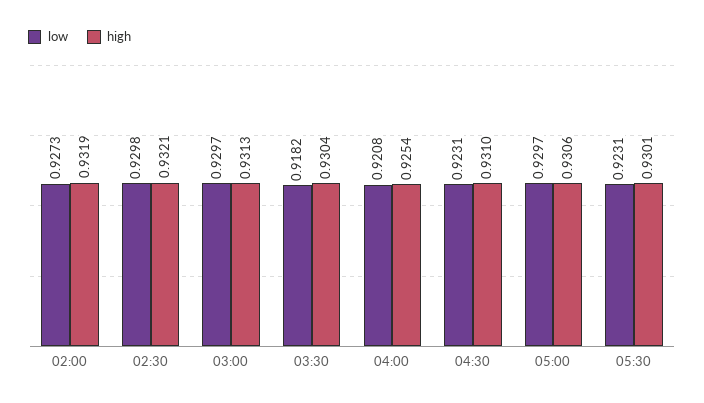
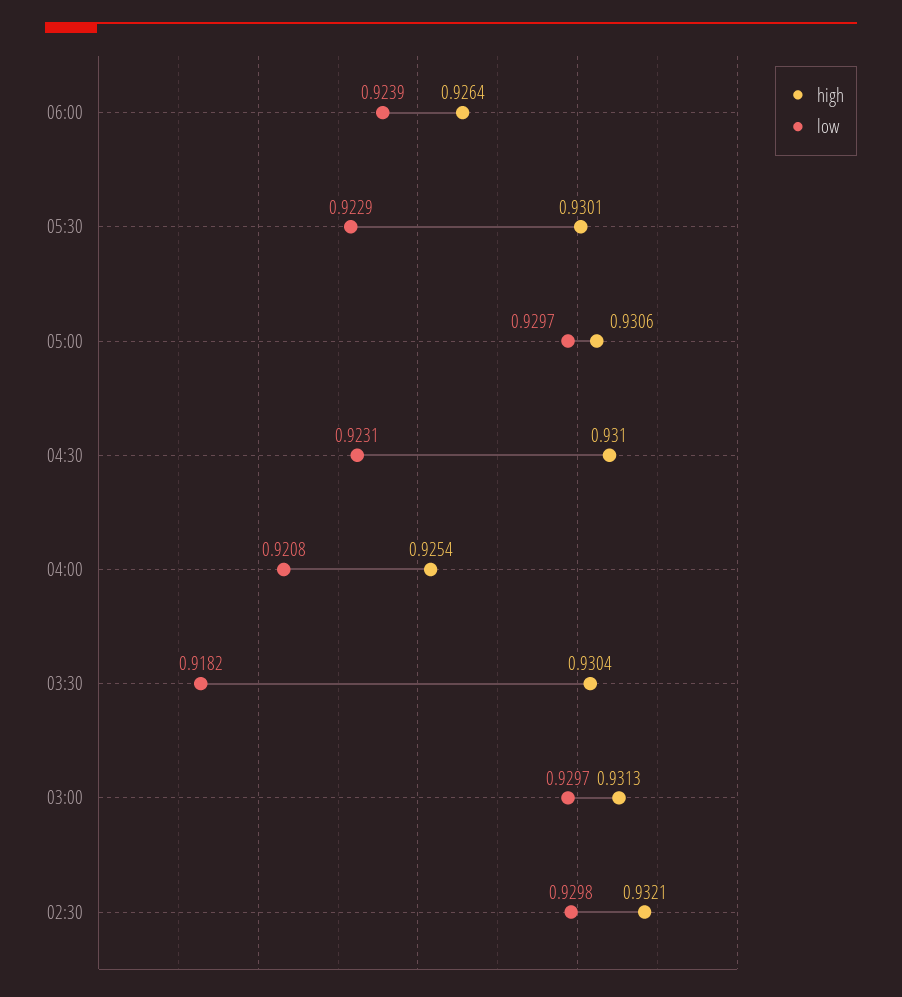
low, 02:00: 0.9273 -> none
high, 02:00: 0.9319 -> none
low, 05:30: 0.9231 -> 0.9229
high, 06:00: none -> 0.9264
low, 06:00: none -> 0.9239

